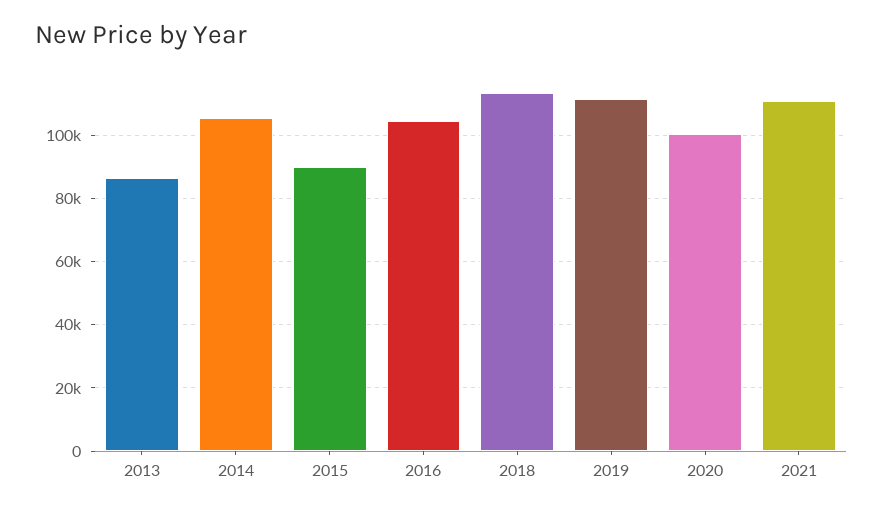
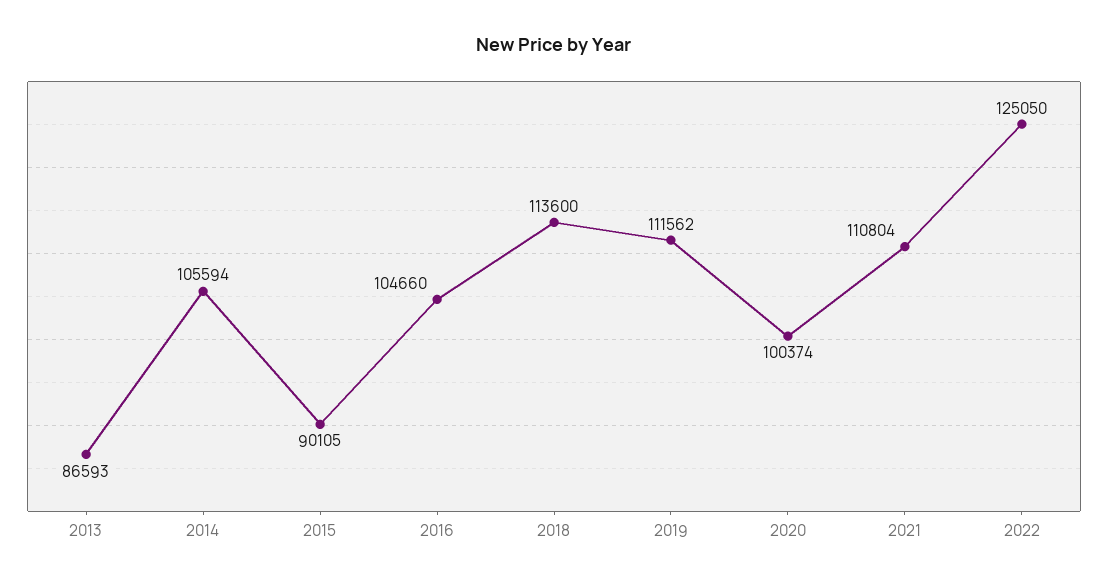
2022: none -> 125050

